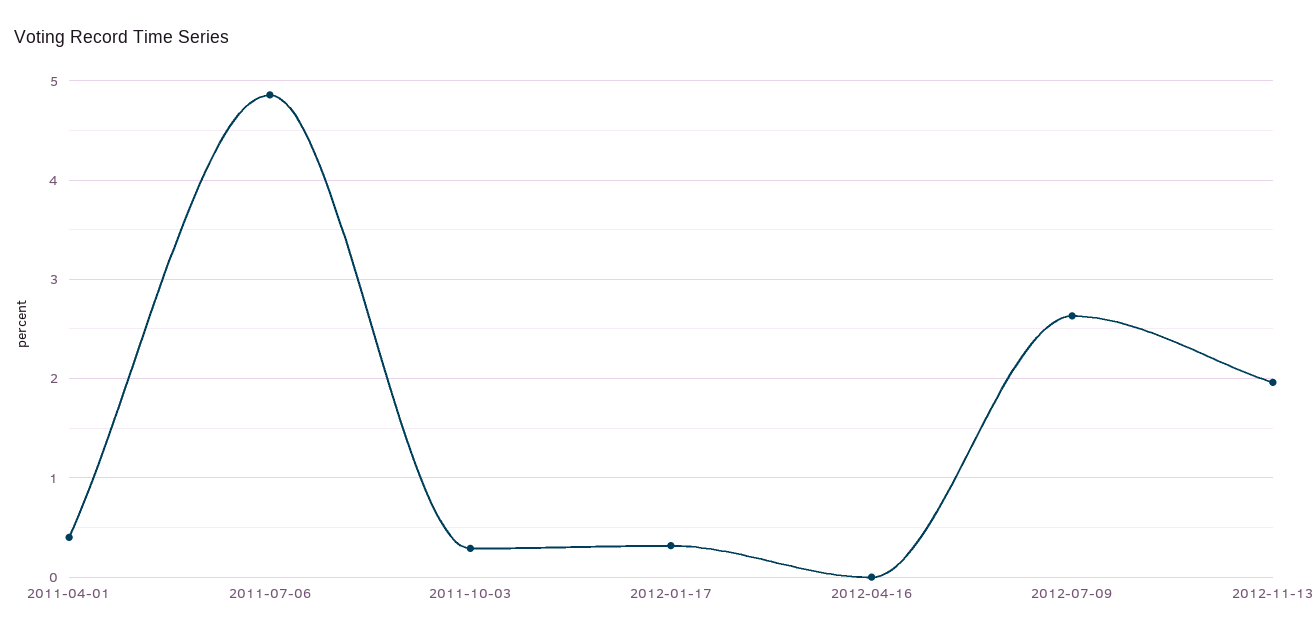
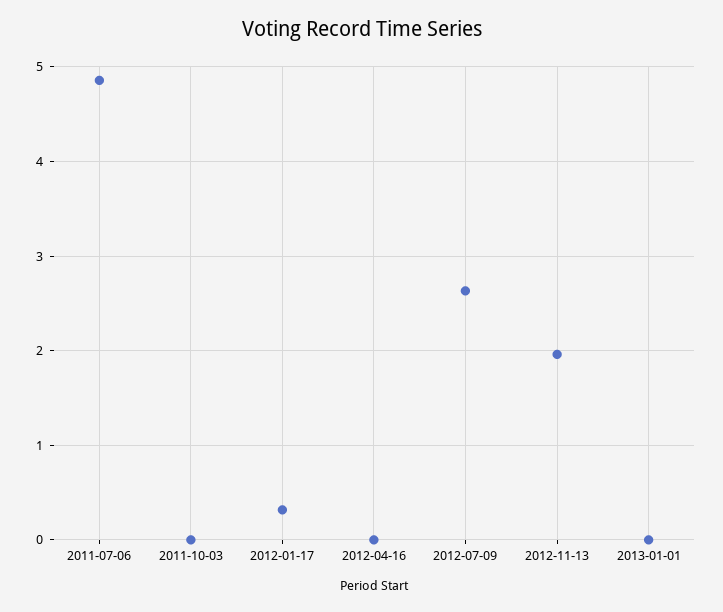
2011-04-01: 0.4 -> none
2011-10-03: 0.3 -> 0
2013-01-01: none -> 0

